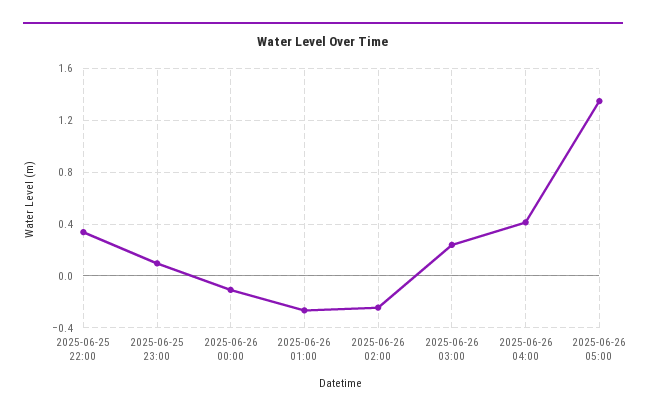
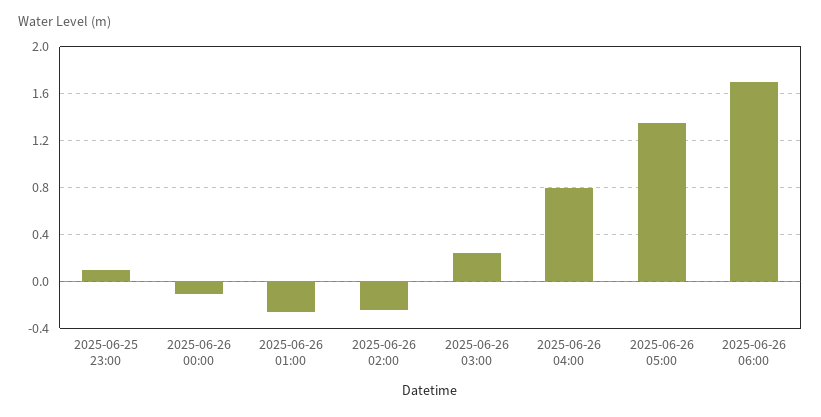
2025-06-25 22:00: 0.35 -> none
2025-06-26 04:00: 0.4 -> 0.8
2025-06-26 06:00: none -> 1.7

